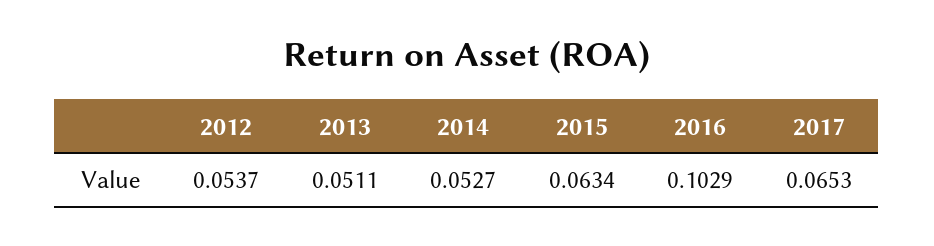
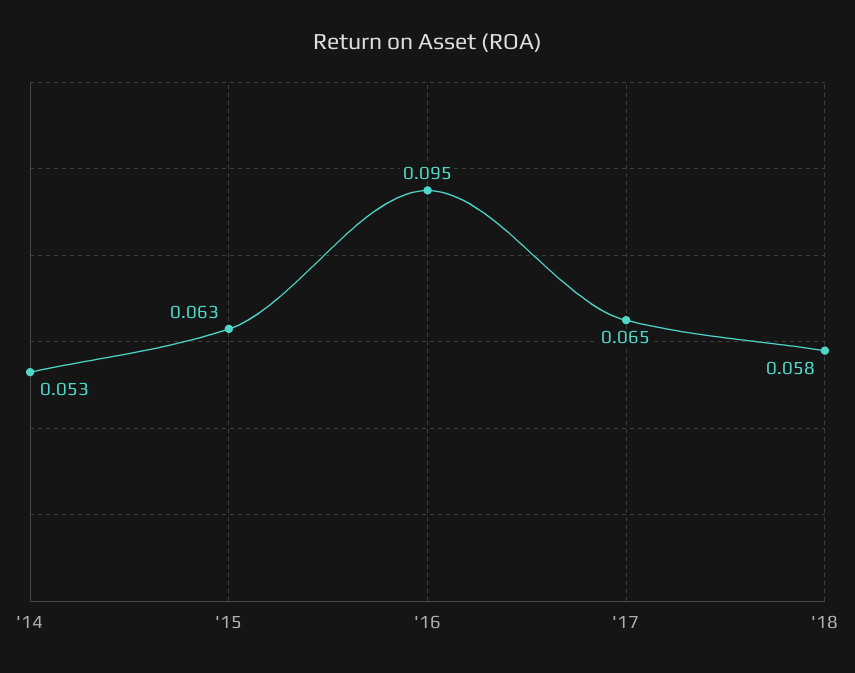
2012: 0.0537 -> none
2013: 0.0511 -> none
2016: 0.1029 -> 0.095
'18: none -> 0.058

